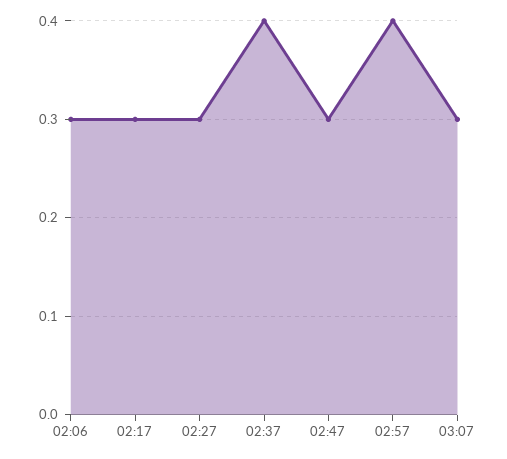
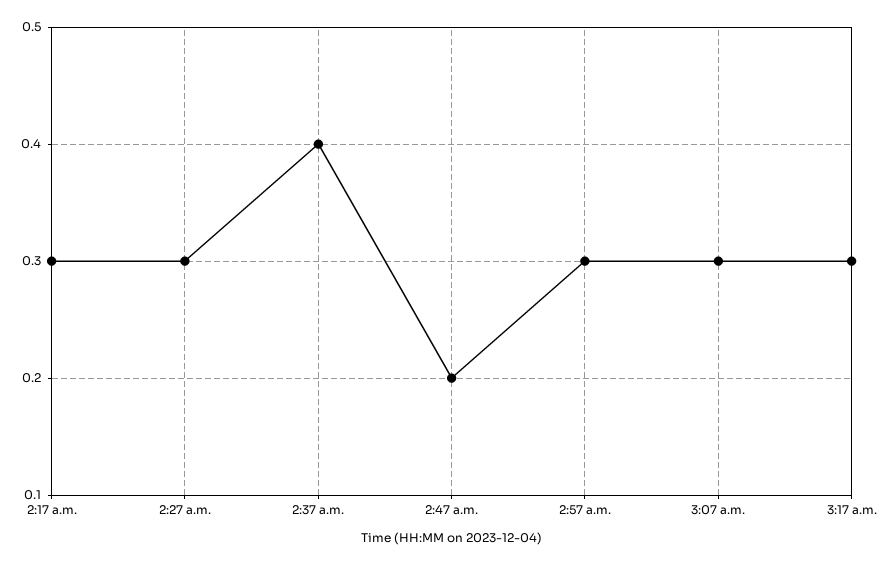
02:06: 0.3 -> none
02:47: 0.3 -> 0.2
02:57: 0.4 -> 0.3
3:17 a.m.: none -> 0.3

